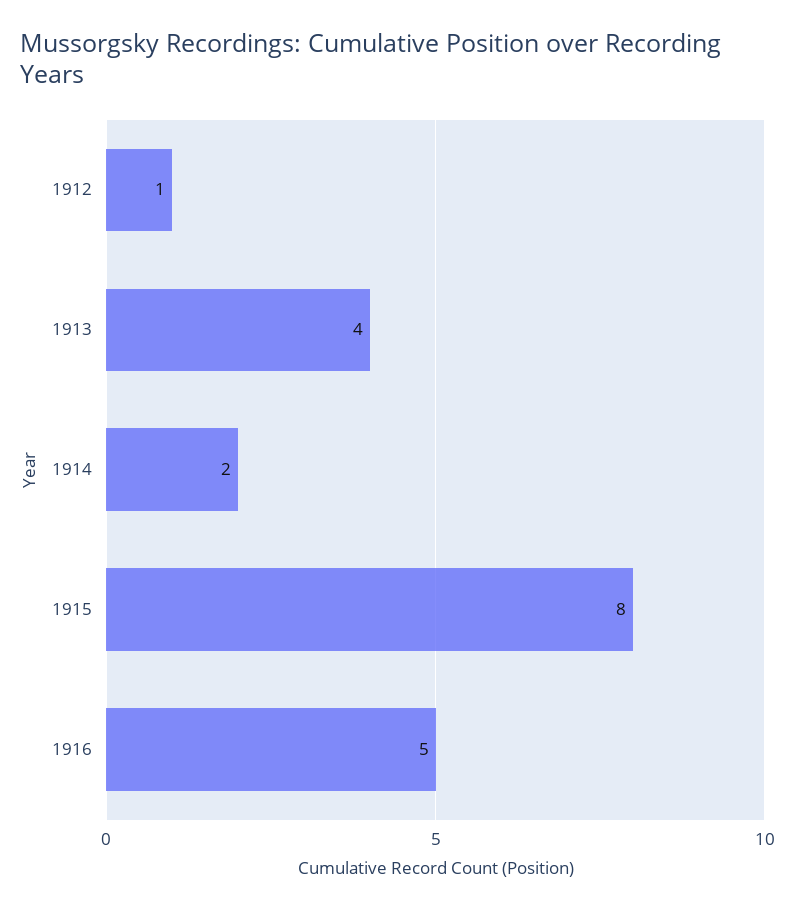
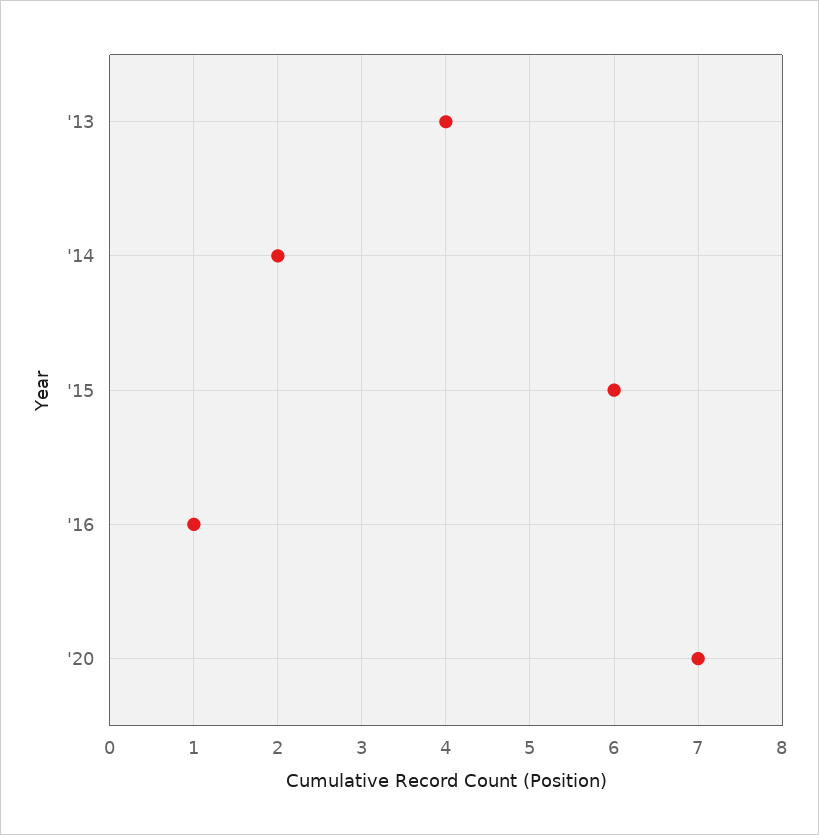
1912: 1 -> none
1915: 8 -> 6
1916: 5 -> 1
'20: none -> 7

